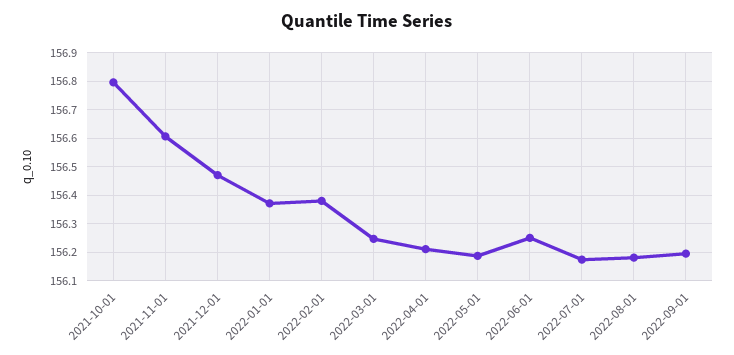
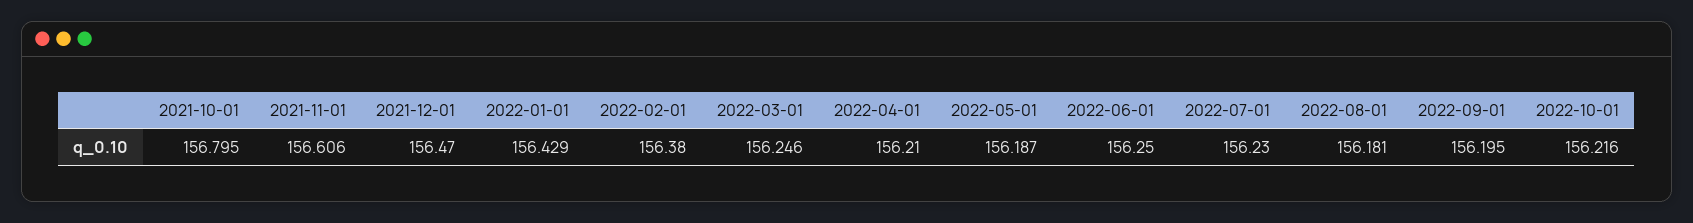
2022-01-01: 156.375 -> 156.429
2022-07-01: 156.175 -> 156.23
2022-10-01: none -> 156.216

